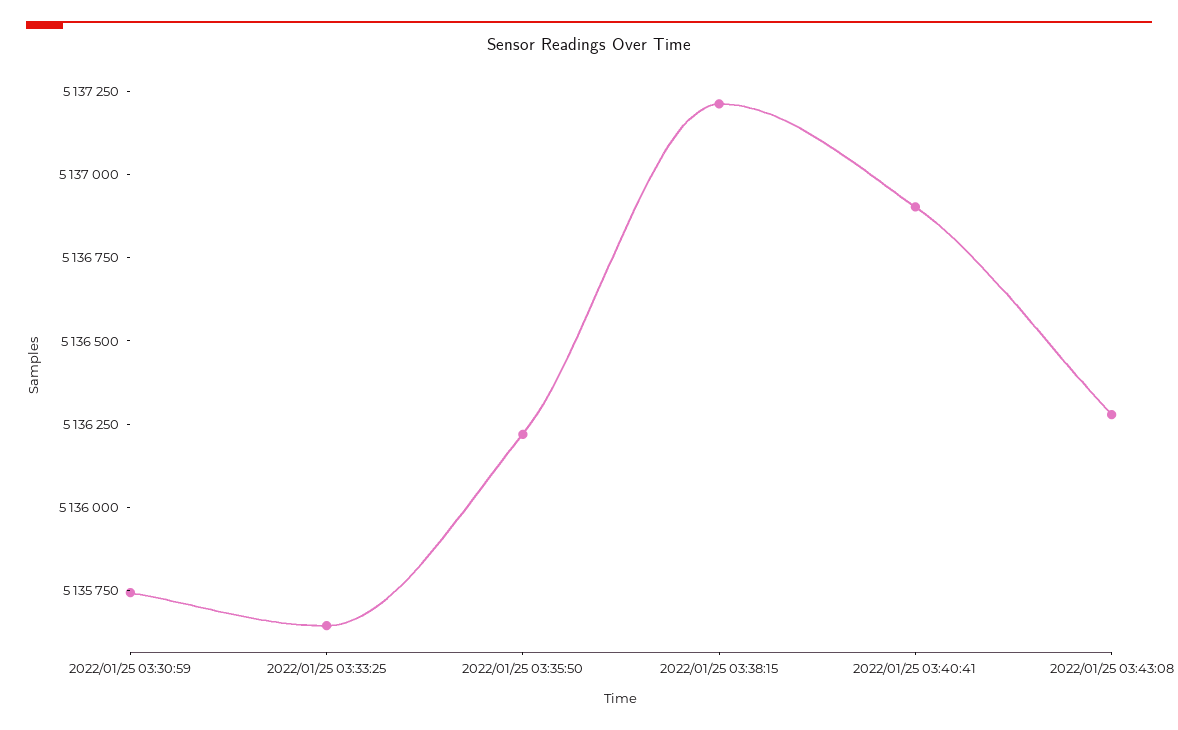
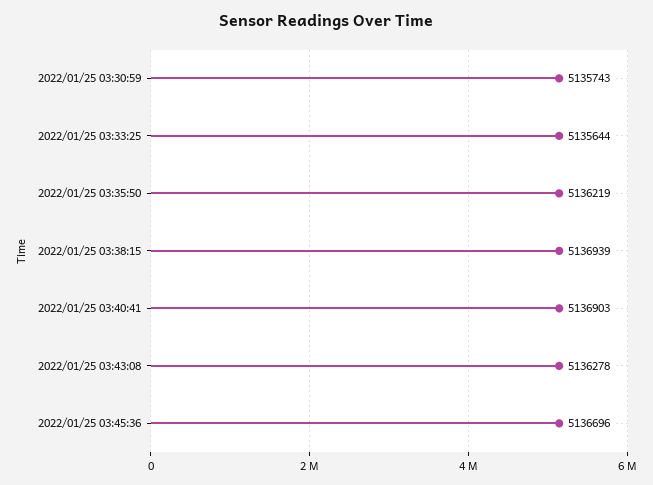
2022/01/25 03:38:15: 5137200 -> 5136939
2022/01/25 03:45:36: none -> 5136696

